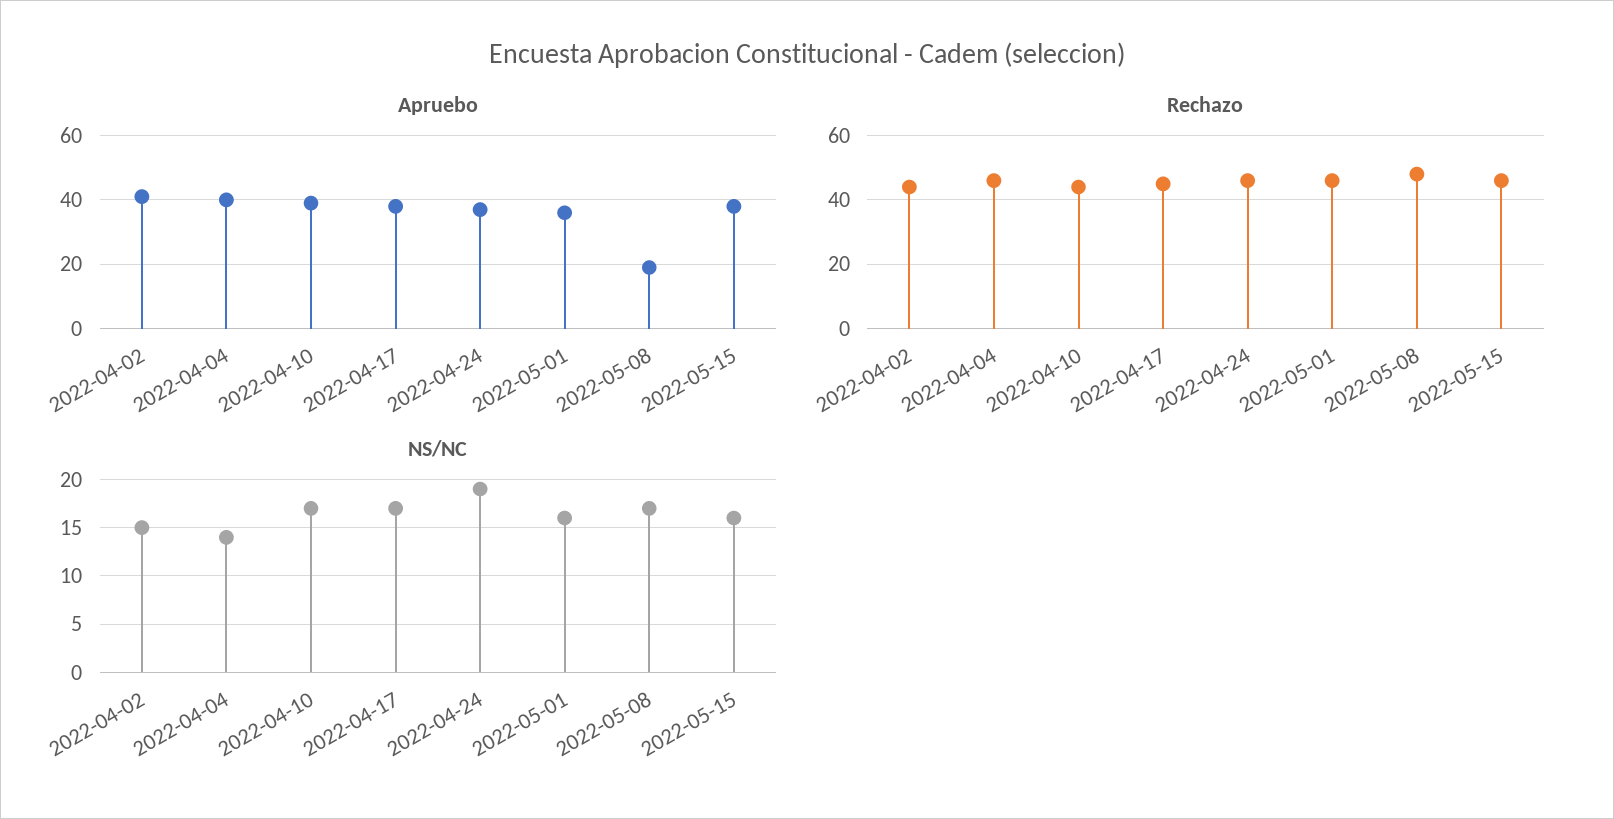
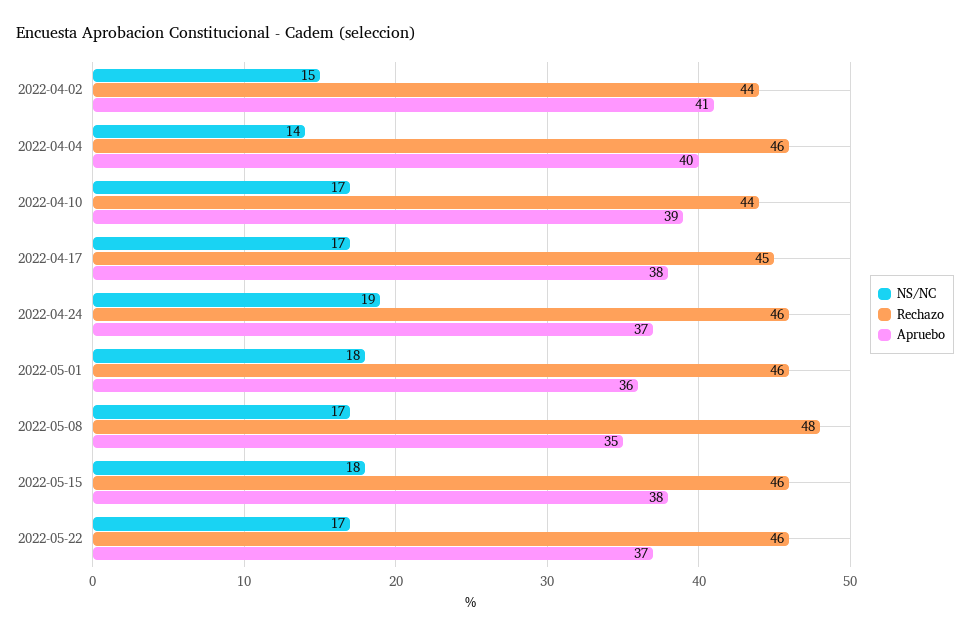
Apruebo, 2022-05-08: 20 -> 35
NS/NC, 2022-05-01: 16 -> 18
NS/NC, 2022-05-15: 16 -> 18
NS/NC, 2022-05-22: none -> 17
Rechazo, 2022-05-22: none -> 46
Apruebo, 2022-05-22: none -> 37

